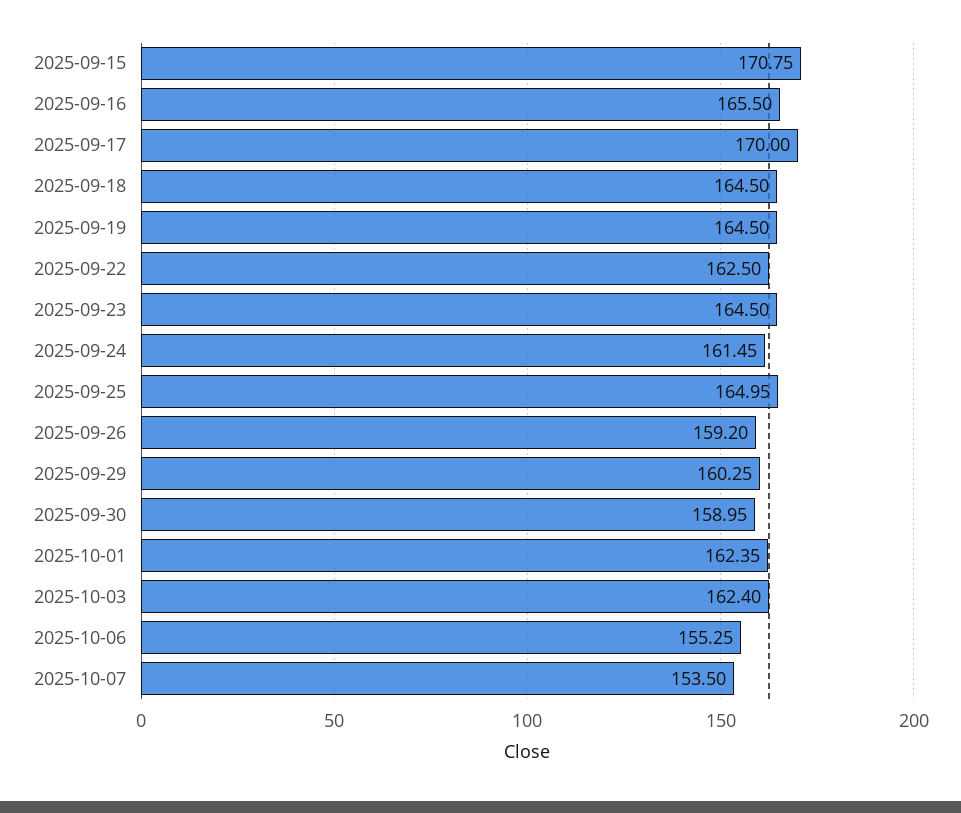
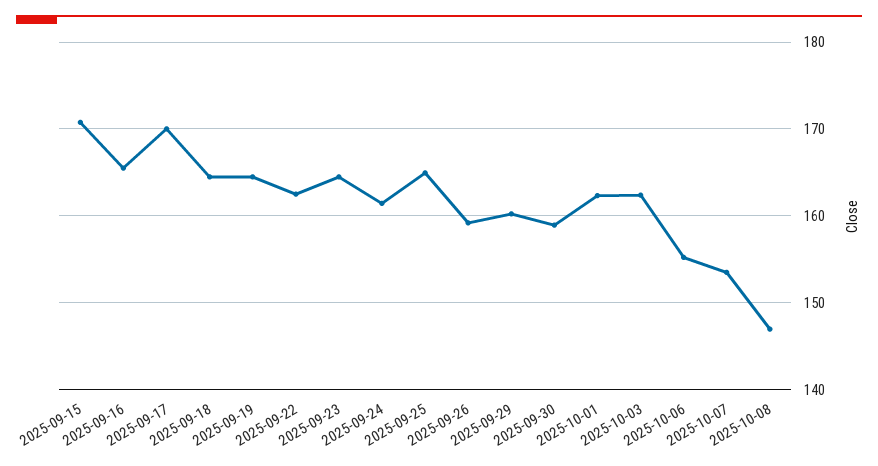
2025-10-08: none -> 147

